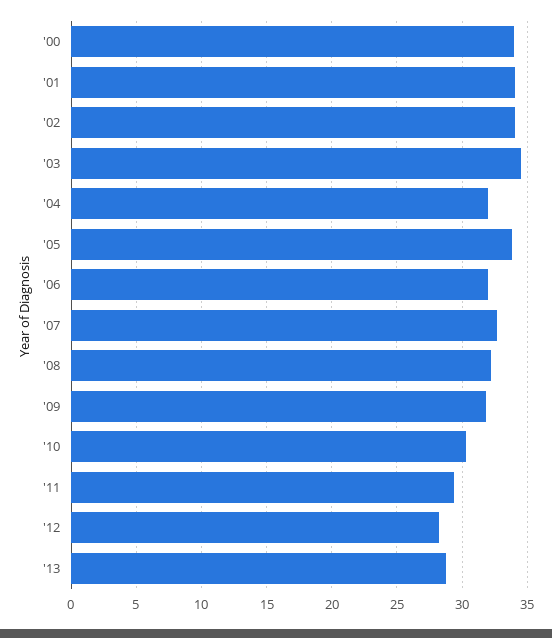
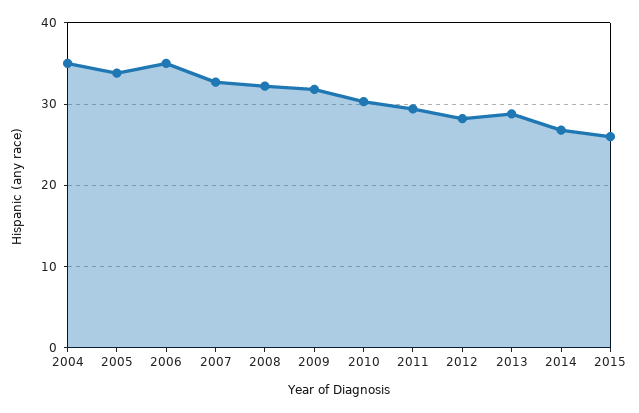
'00: 34 -> none
'01: 34 -> none
'02: 34 -> none
'03: 34.5 -> none
'04: 32 -> 35
'06: 32 -> 35
2014: none -> 27
2015: none -> 26

